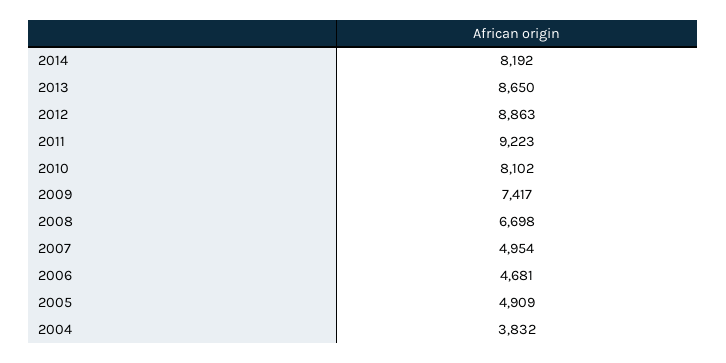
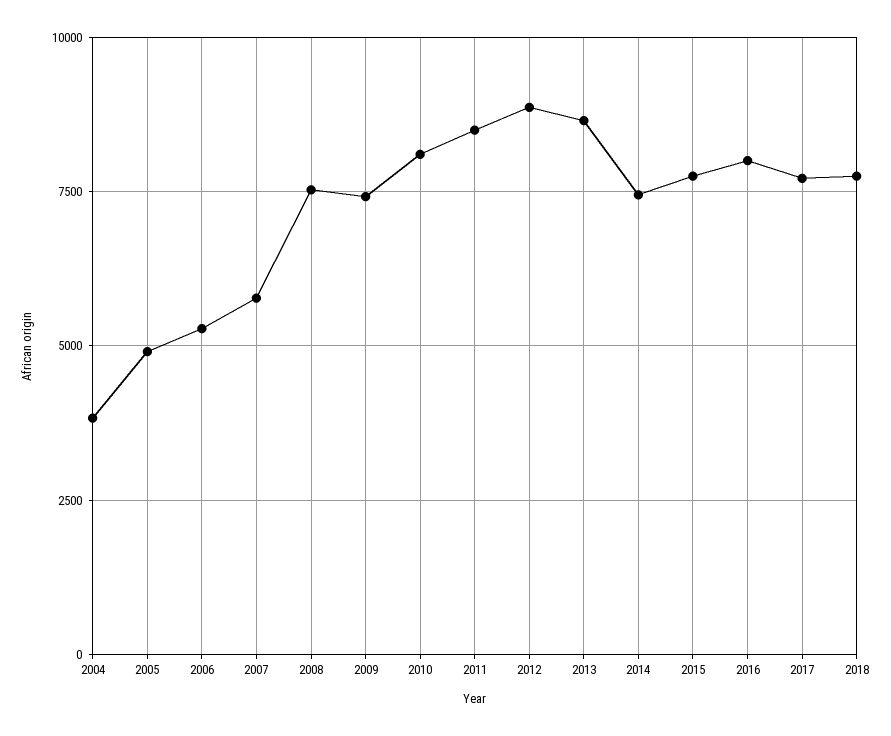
2014: 8192 -> 7500
2011: 9223 -> 8500
2008: 6698 -> 7500
2007: 4954 -> 5750
2006: 4681 -> 5250
2015: none -> 7750
2016: none -> 8000
2017: none -> 7750
2018: none -> 7750

